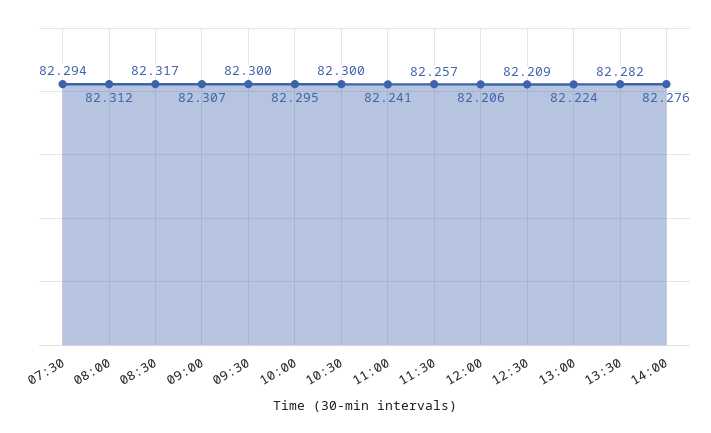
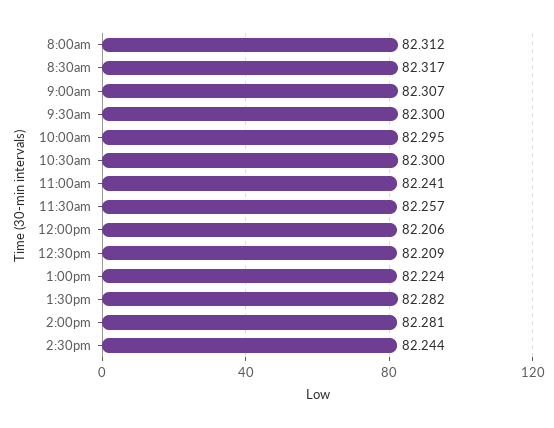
07:30: 82.294 -> none
14:00: 82.276 -> 82.281
2:30pm: none -> 82.244

